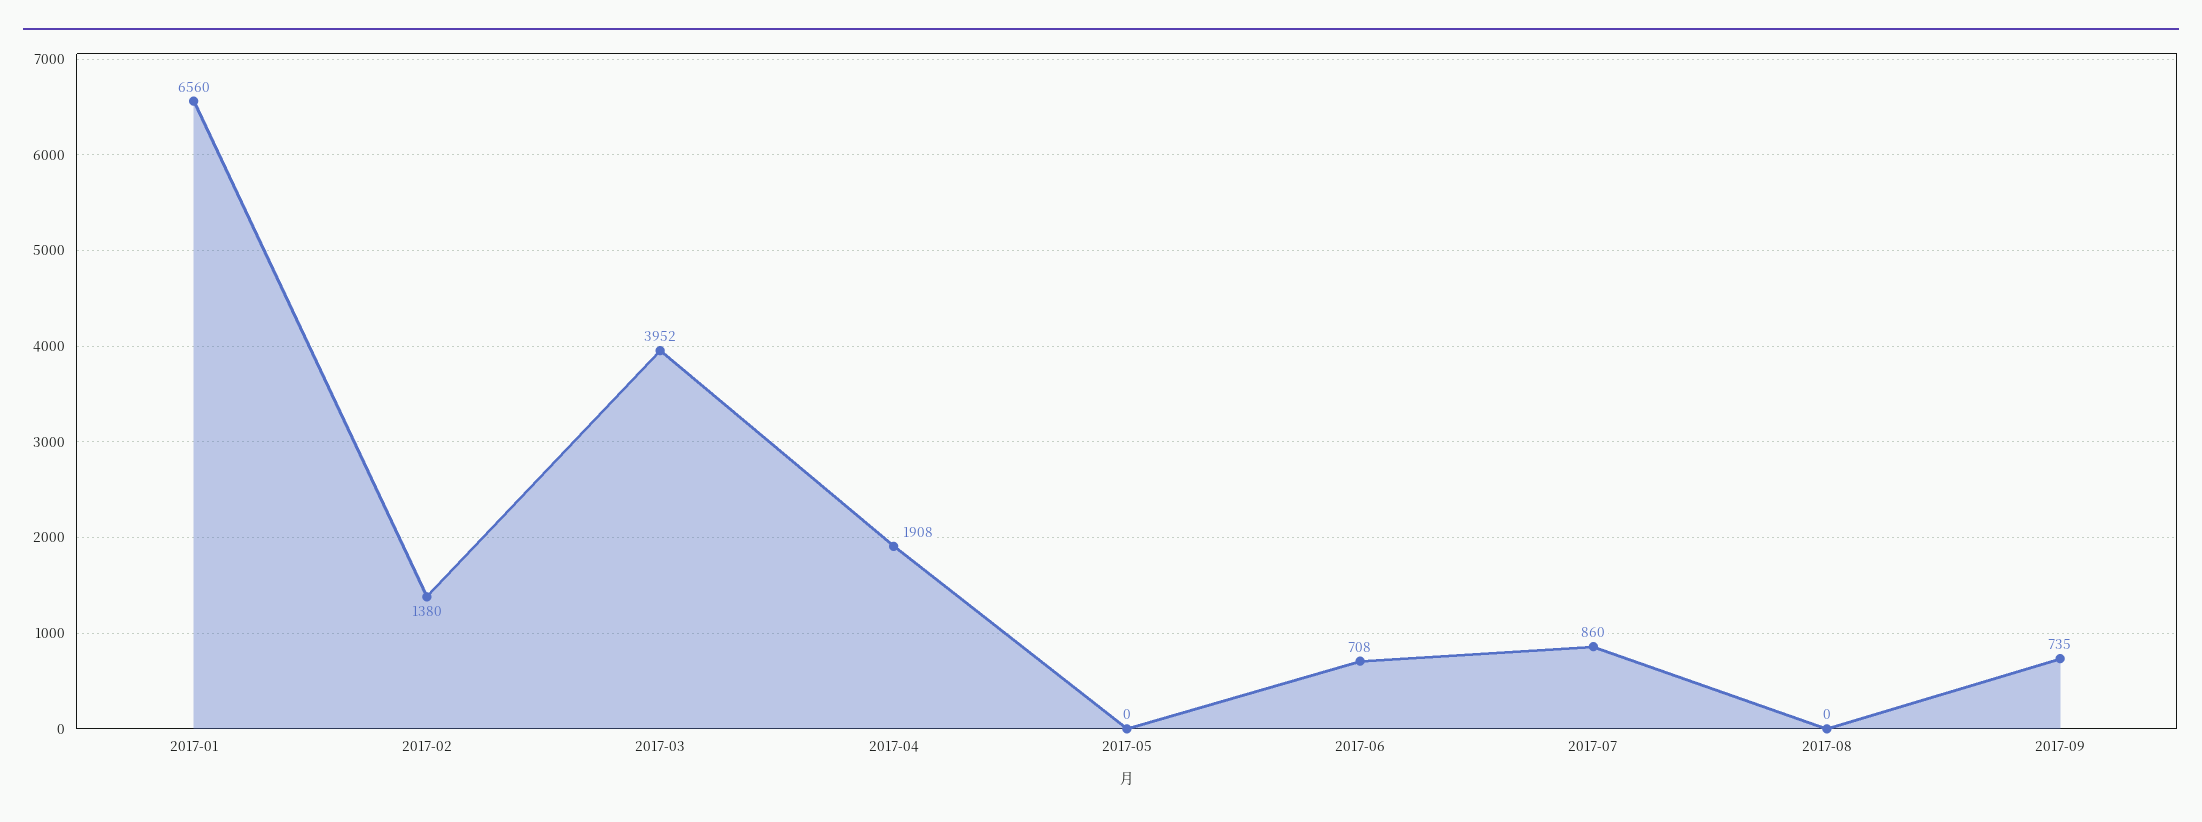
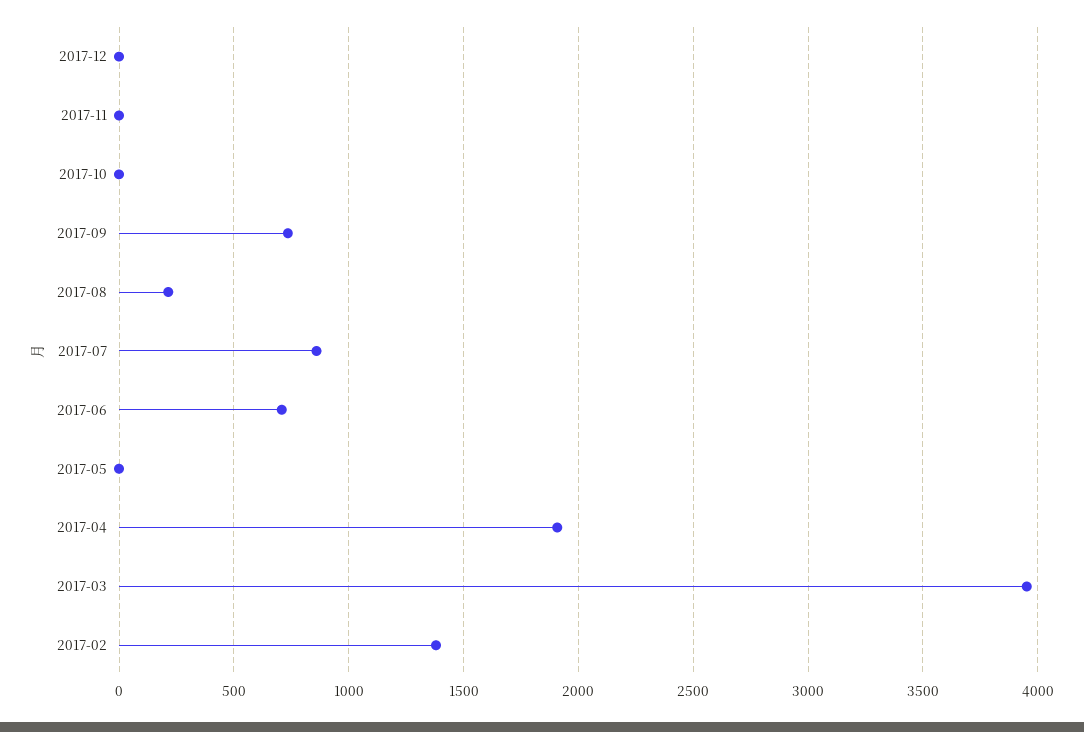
2017-01: 6560 -> none
2017-08: 0 -> 200
2017-12: none -> 0
2017-11: none -> 0
2017-10: none -> 0

